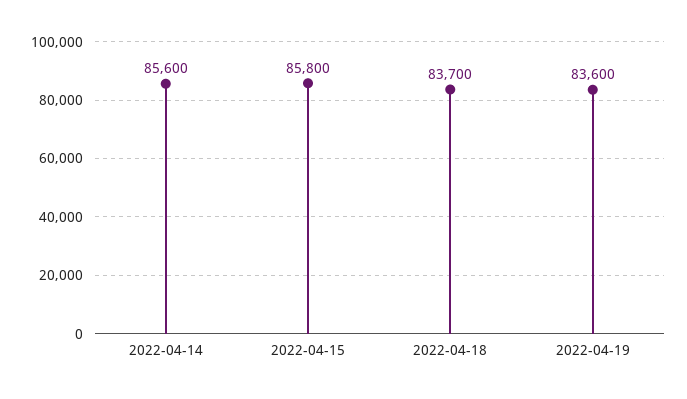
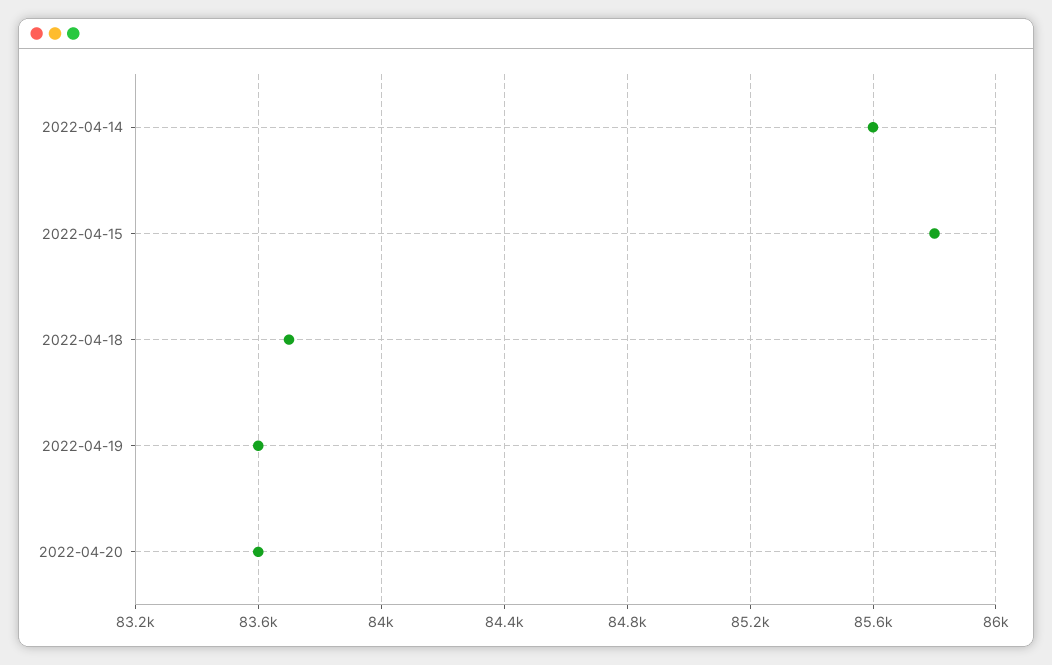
2022-04-20: none -> 83600

